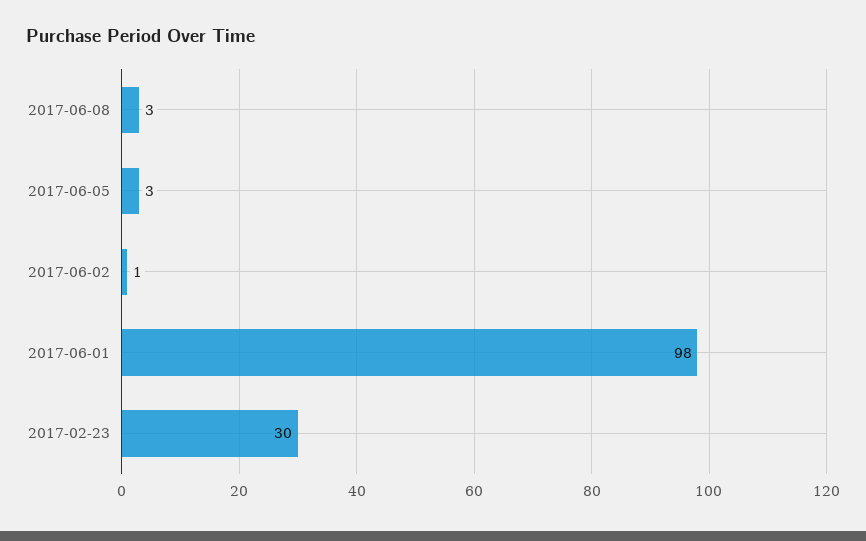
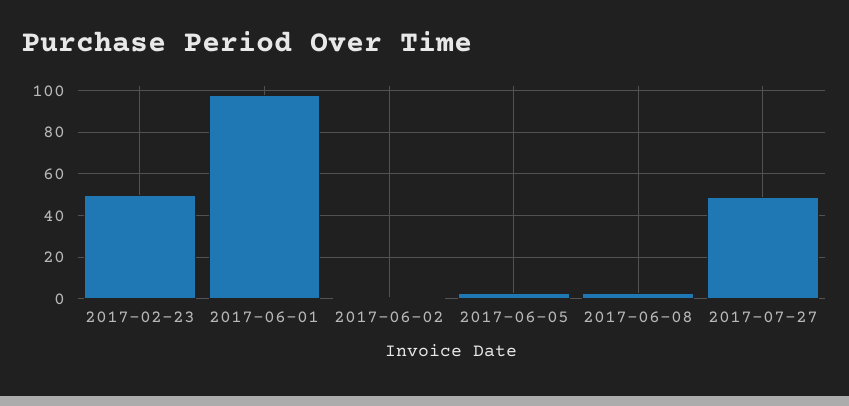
2017-02-23: 30 -> 50
2017-07-27: none -> 50

